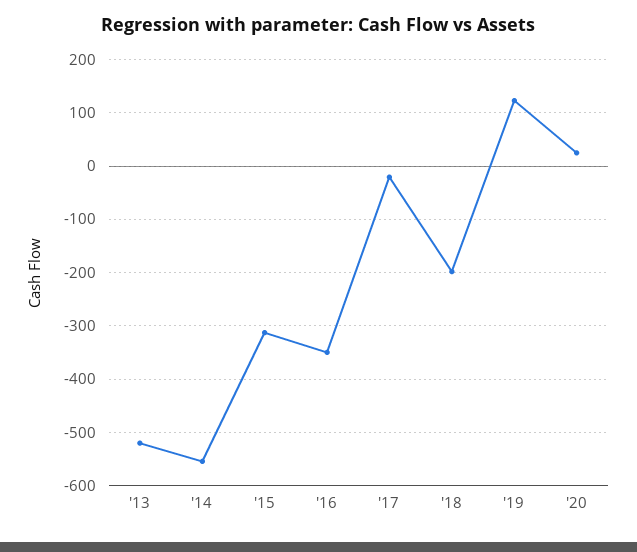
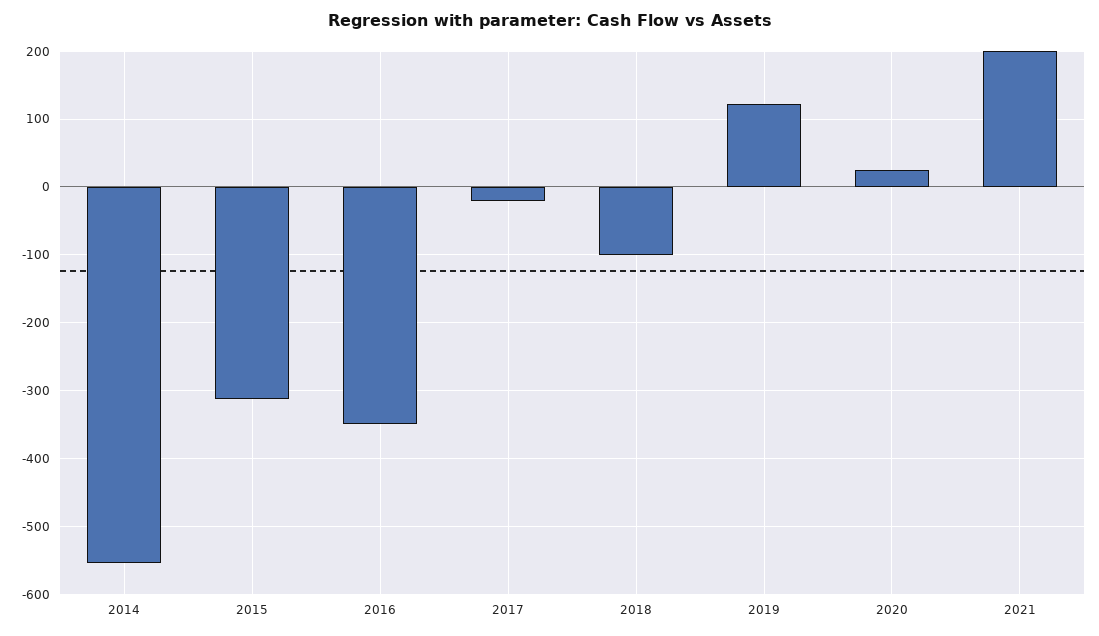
'13: -520 -> none
'18: -200 -> -100
2021: none -> 200

